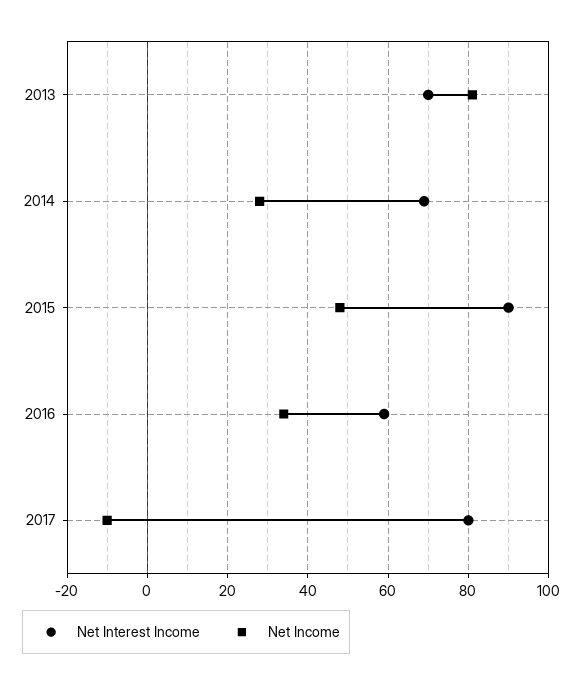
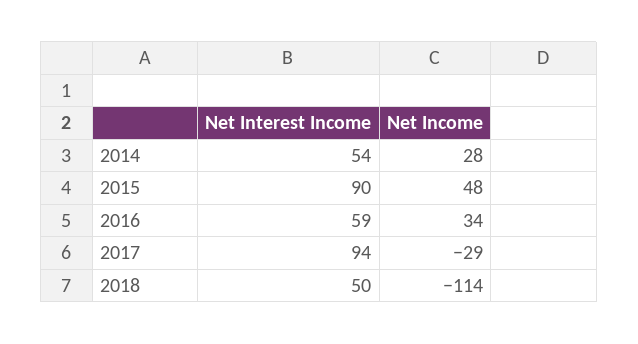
Net Interest Income, 2013: 70 -> none
Net Income, 2013: 80 -> none
Net Interest Income, 2014: 70 -> 54
Net Interest Income, 2017: 80 -> 94
Net Income, 2017: -10 -> -29
Net Interest Income, 2018: none -> 50
Net Income, 2018: none -> -114

